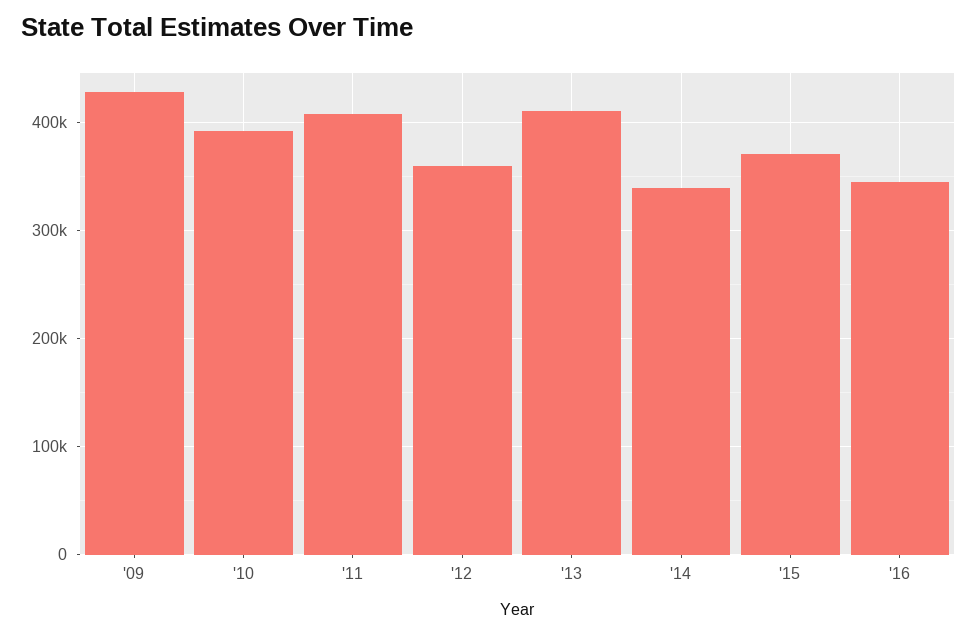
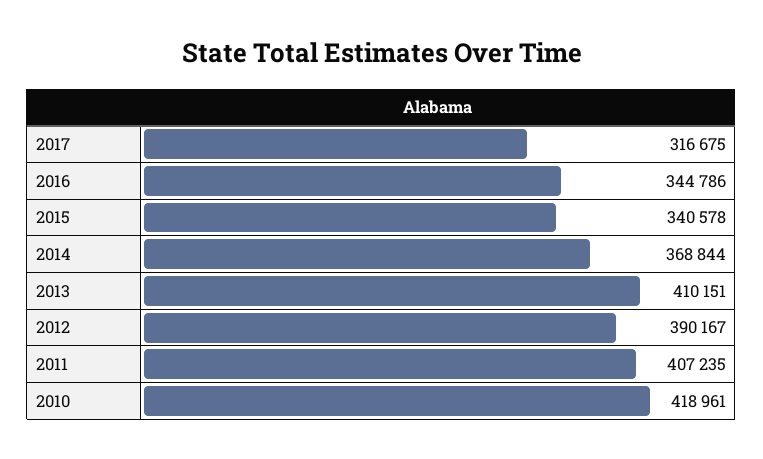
'09: 430000 -> none
'10: 390000 -> 418961
'12: 360000 -> 390167
'14: 340000 -> 368844
'15: 370000 -> 340578
2017: none -> 316675

